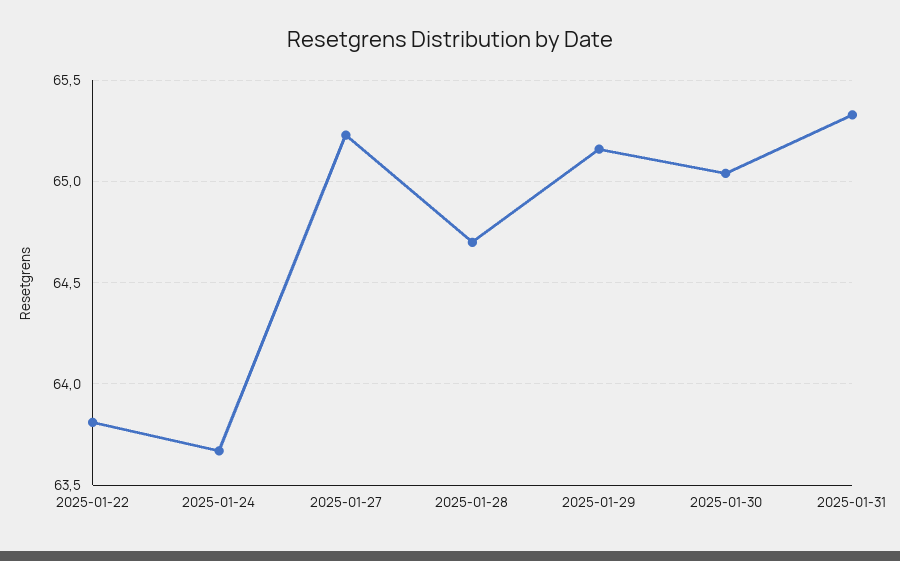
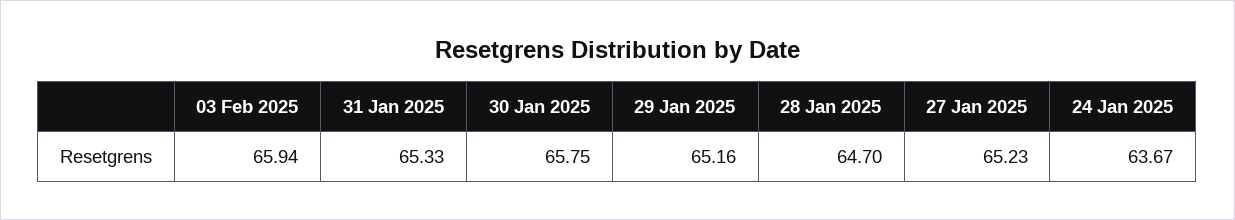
2025-01-22: 63.8 -> none
2025-01-30: 65.05 -> 65.75
03 Feb 2025: none -> 65.94

